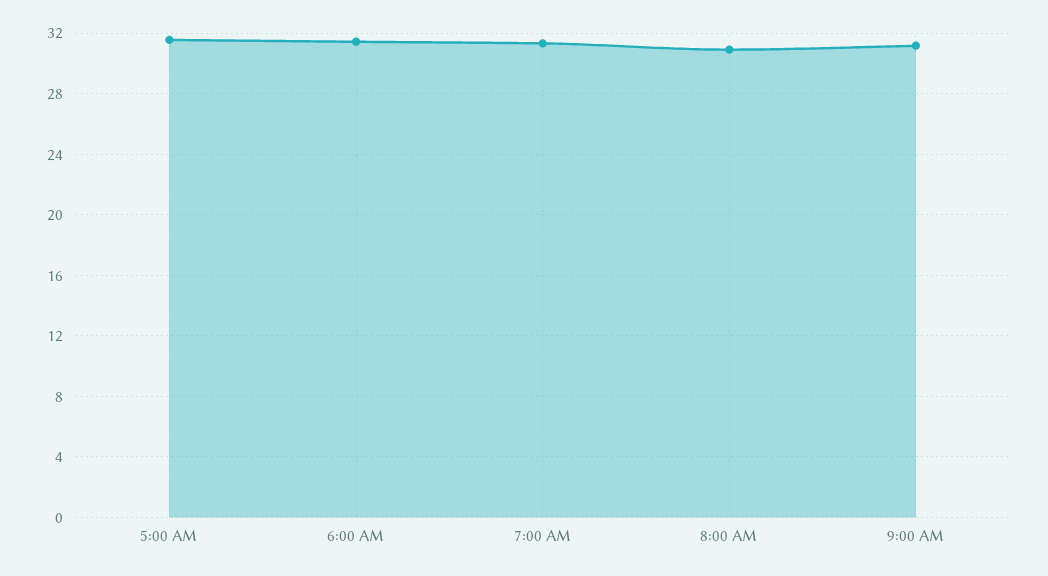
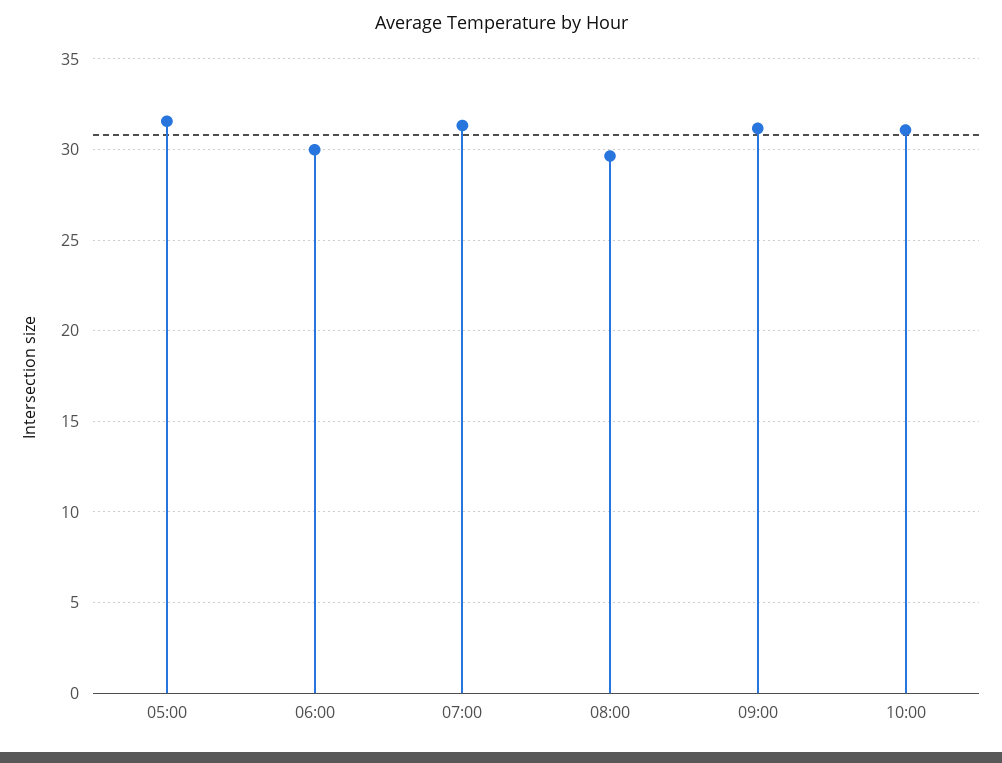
6:00 AM: 31.5 -> 30
8:00 AM: 31 -> 29.5
10:00: none -> 31

